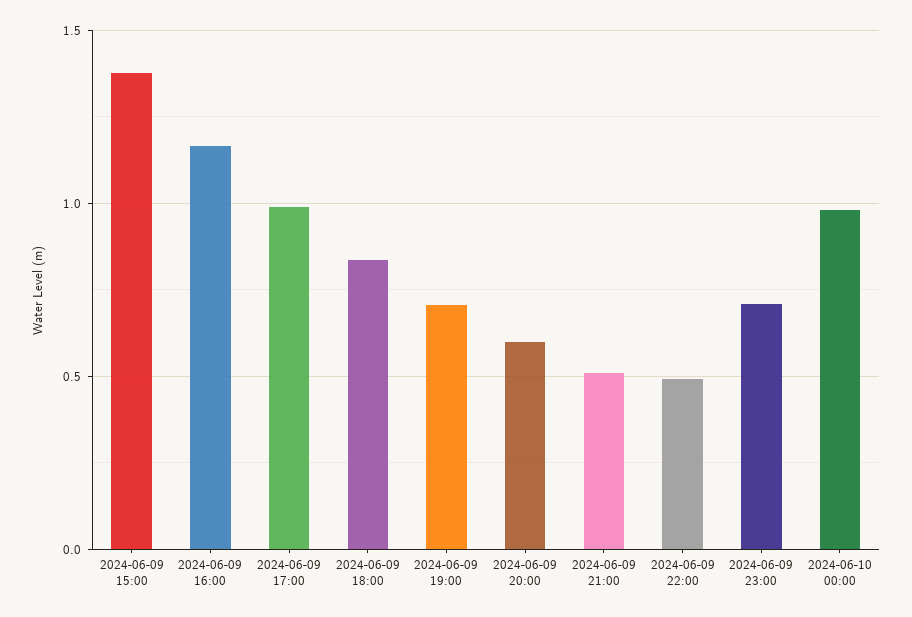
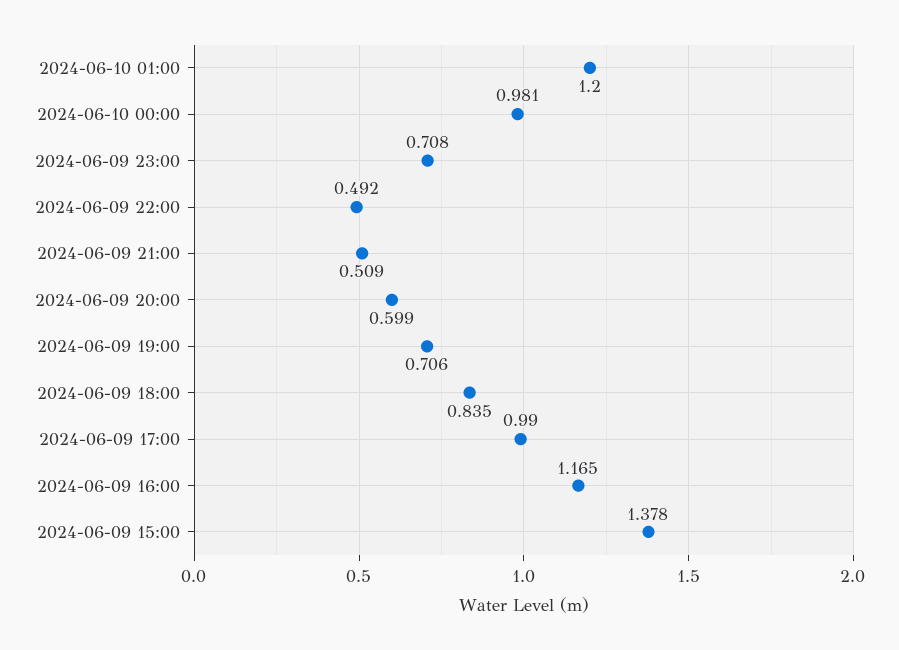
2024-06-10 01:00: none -> 1.2

